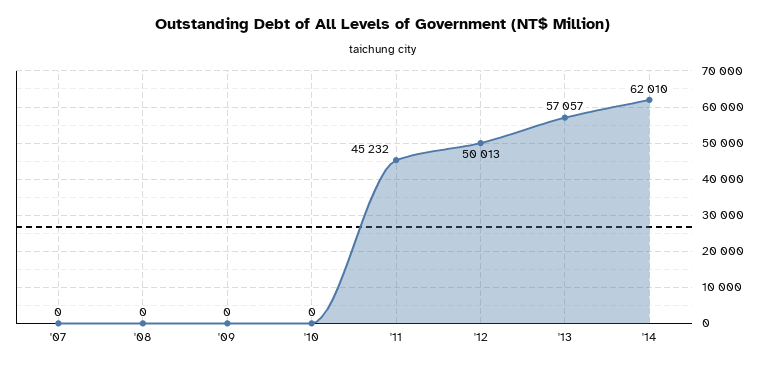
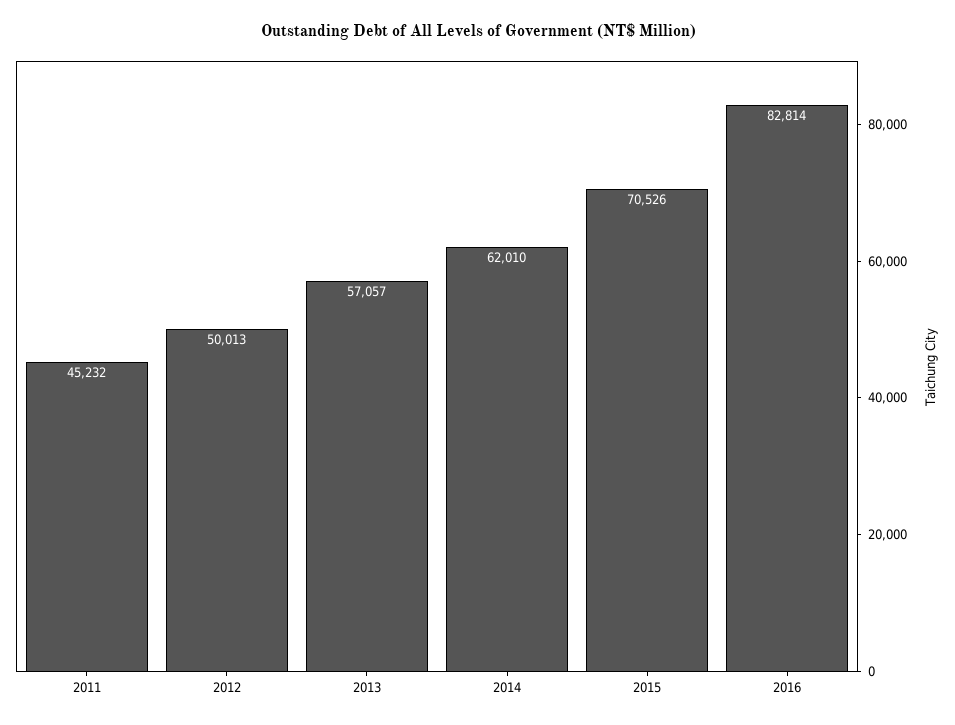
'07: 0 -> none
'08: 0 -> none
'09: 0 -> none
'10: 0 -> none
2015: none -> 70526
2016: none -> 82814

